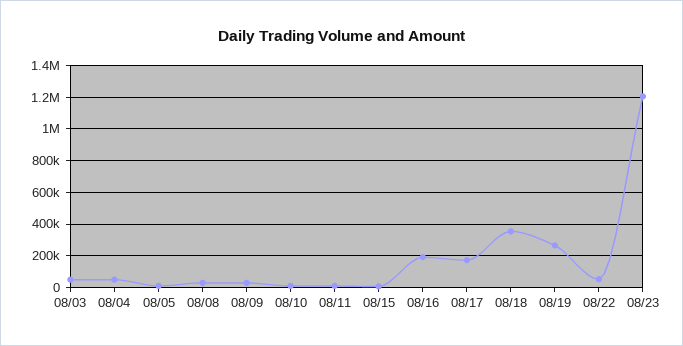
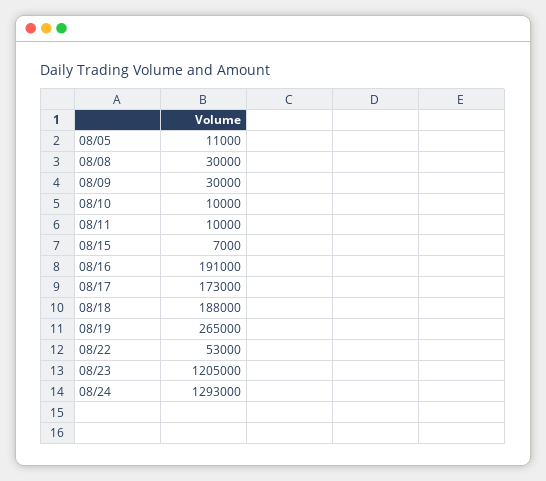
08/03: 50000 -> none
08/04: 50000 -> none
08/18: 350000 -> 188000
08/24: none -> 1293000

